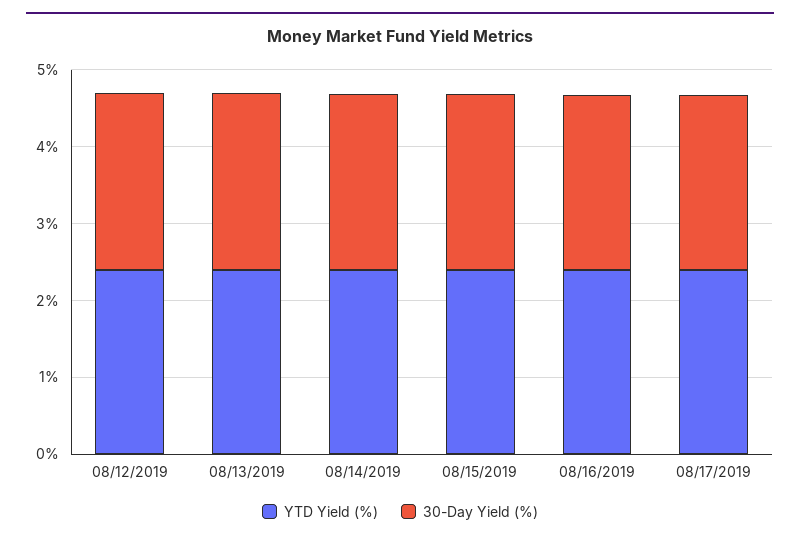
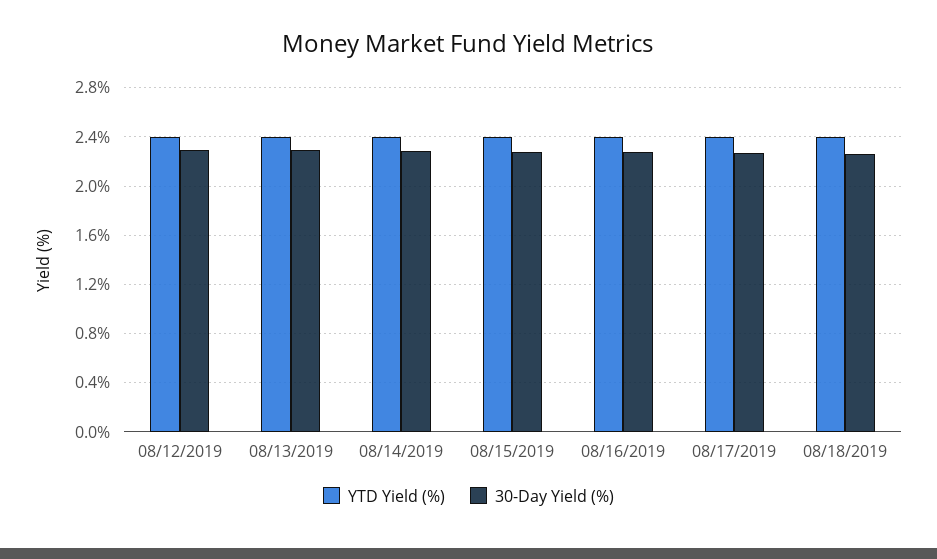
YTD Yield (%), 08/18/2019: none -> 2.4
30-Day Yield (%), 08/18/2019: none -> 2.25

